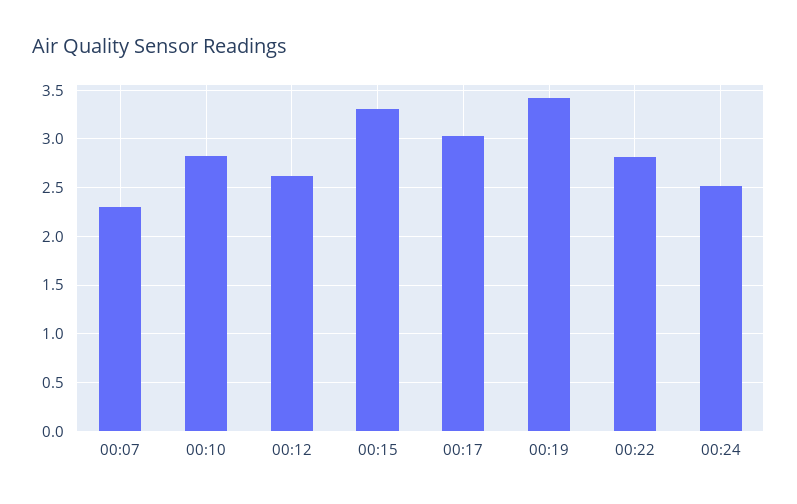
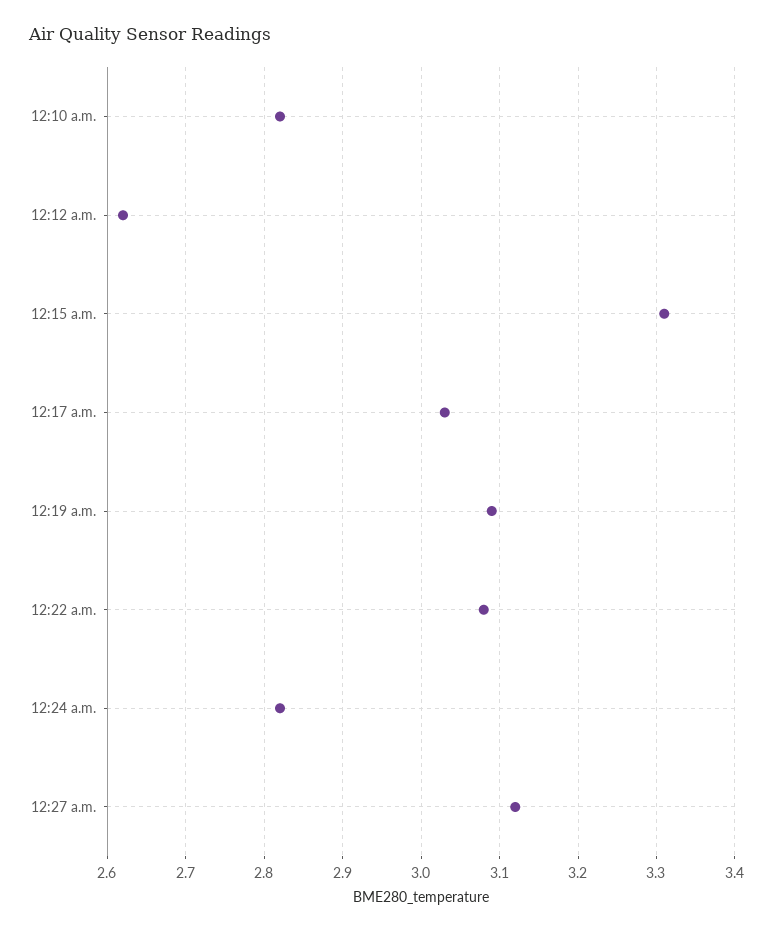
00:07: 2.3 -> none
00:19: 3.4 -> 3.09
00:22: 2.8 -> 3.08
00:24: 2.5 -> 2.82
12:27 a.m.: none -> 3.12

